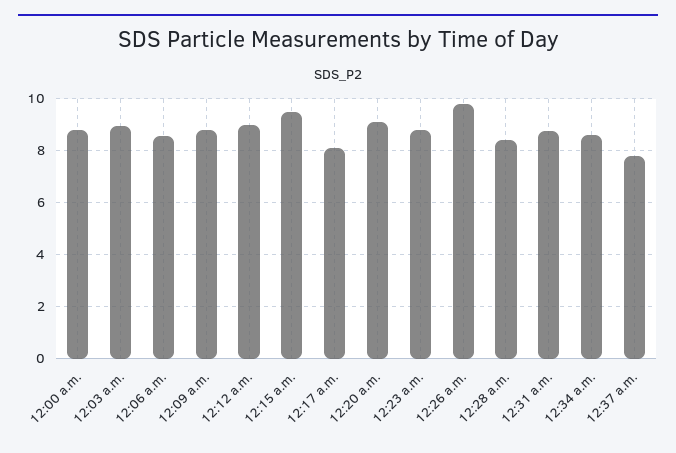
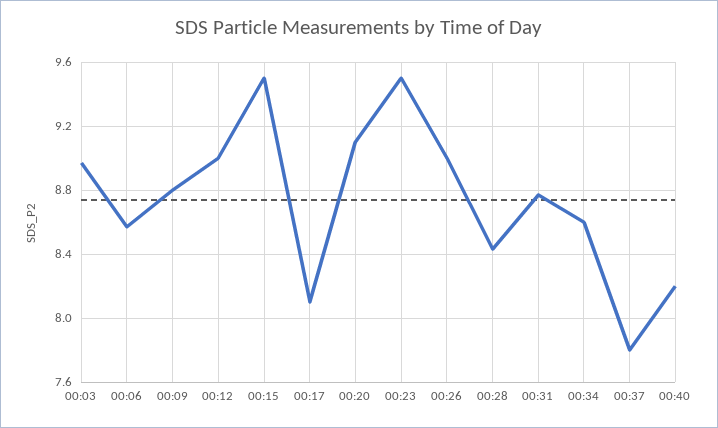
12:00 a.m.: 8.75 -> none
12:23 a.m.: 8.75 -> 9.5
12:26 a.m.: 9.75 -> 9
00:40: none -> 8.2

